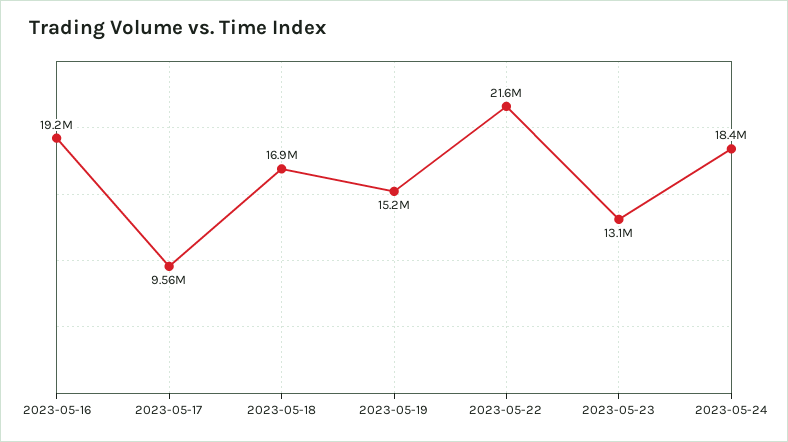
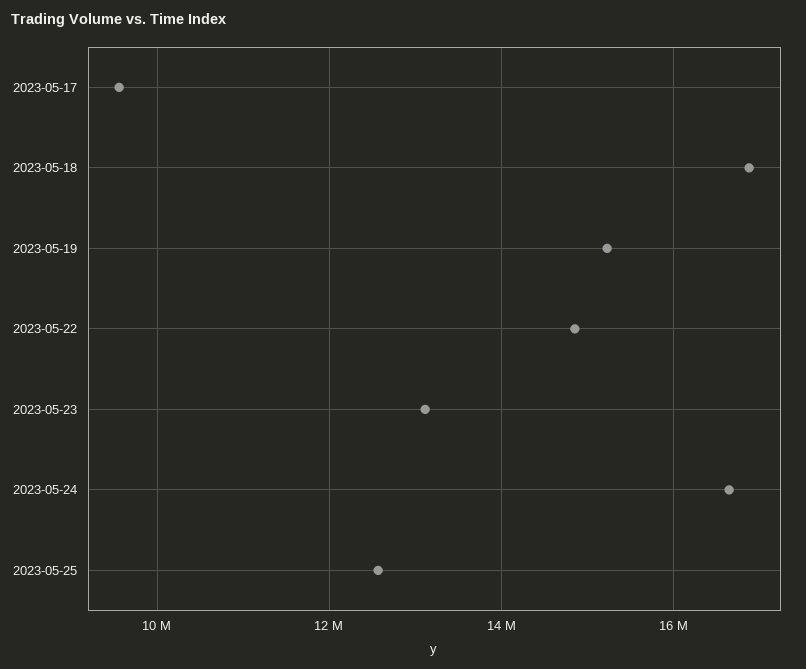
2023-05-16: 19200000 -> none
2023-05-22: 21600000 -> 14800000
2023-05-24: 18400000 -> 16600000
2023-05-25: none -> 12600000

